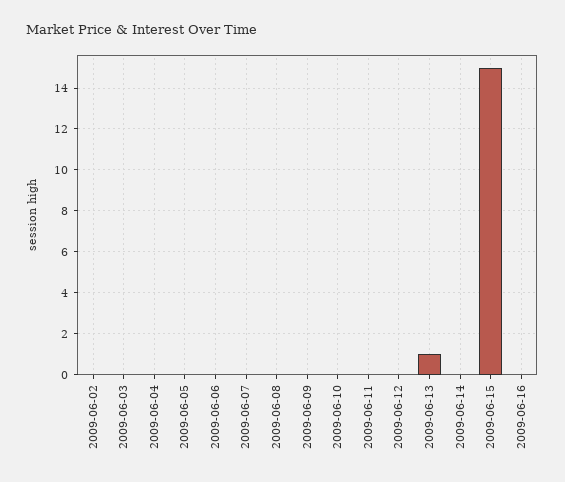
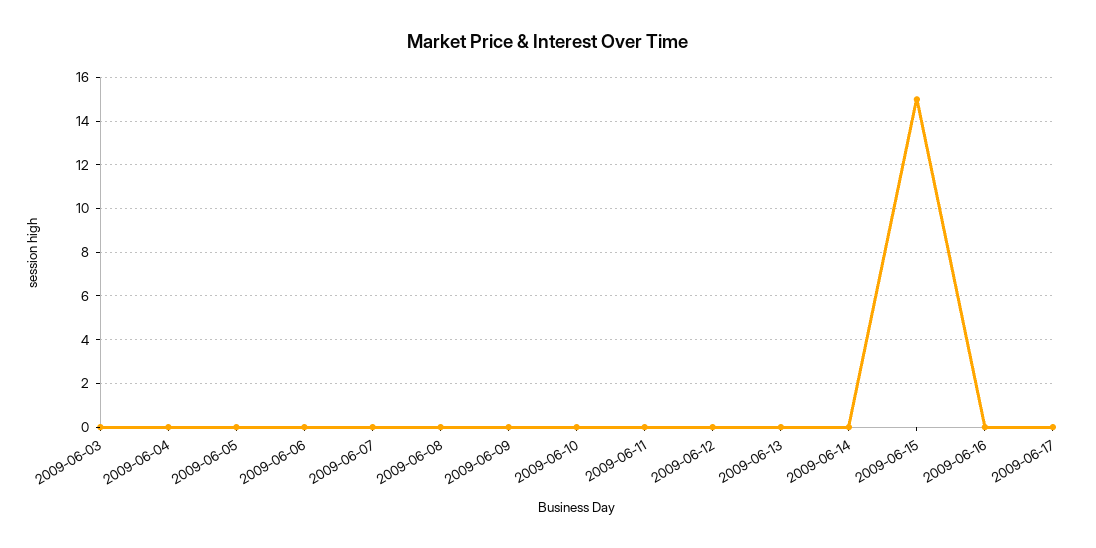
2009-06-02: 0 -> none
2009-06-13: 1 -> 0
2009-06-17: none -> 0

